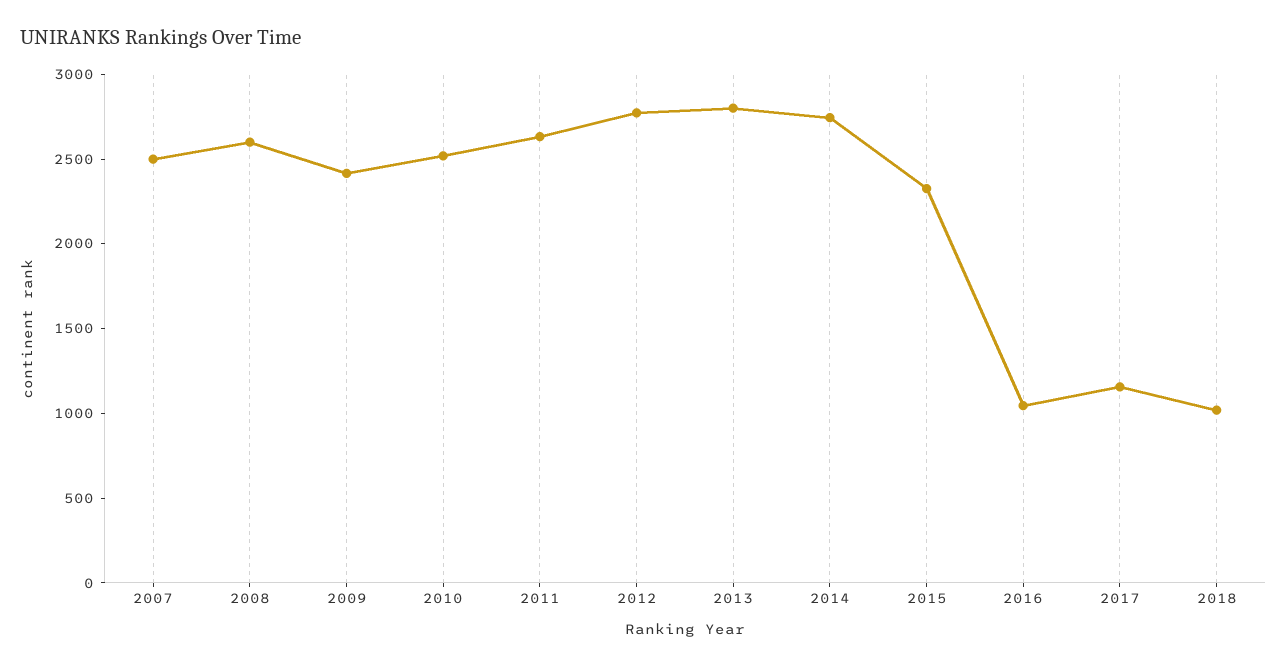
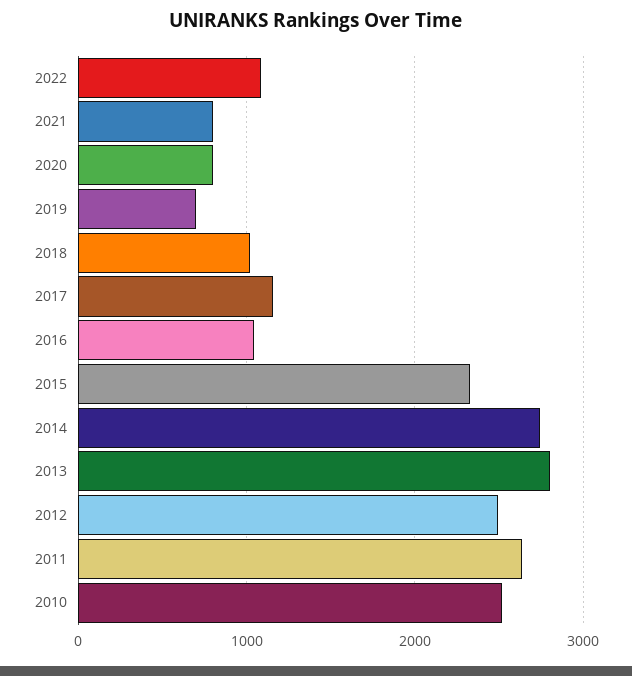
2007: 2500 -> none
2008: 2600 -> none
2009: 2400 -> none
2012: 2800 -> 2500
2022: none -> 1100
2021: none -> 800
2020: none -> 800
2019: none -> 700

